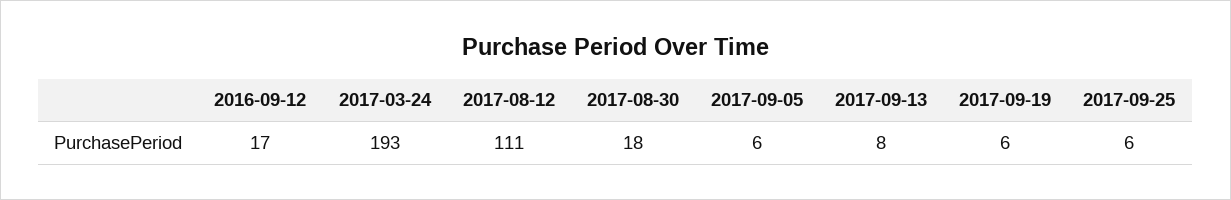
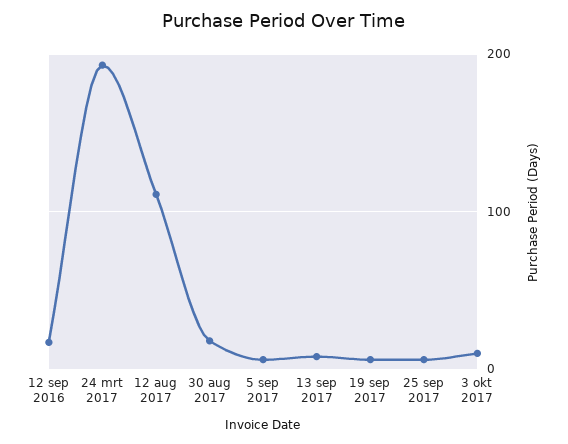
3 okt 2017: none -> 10

